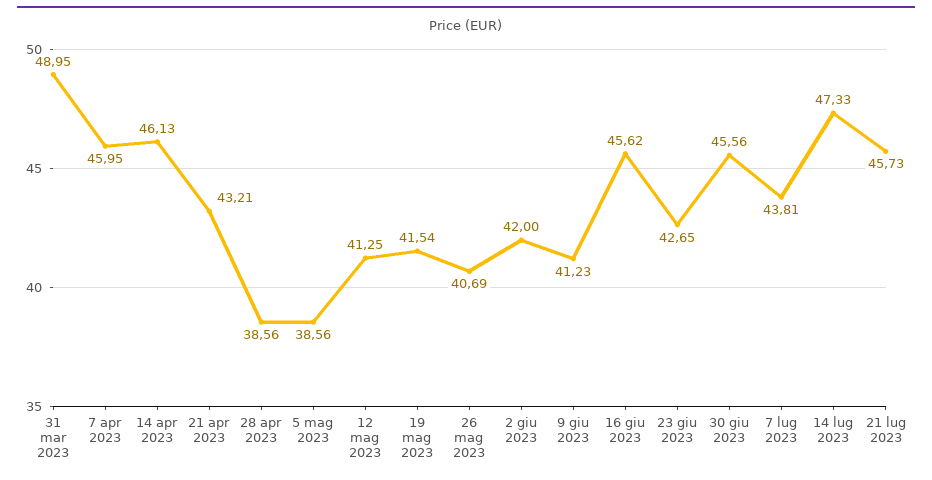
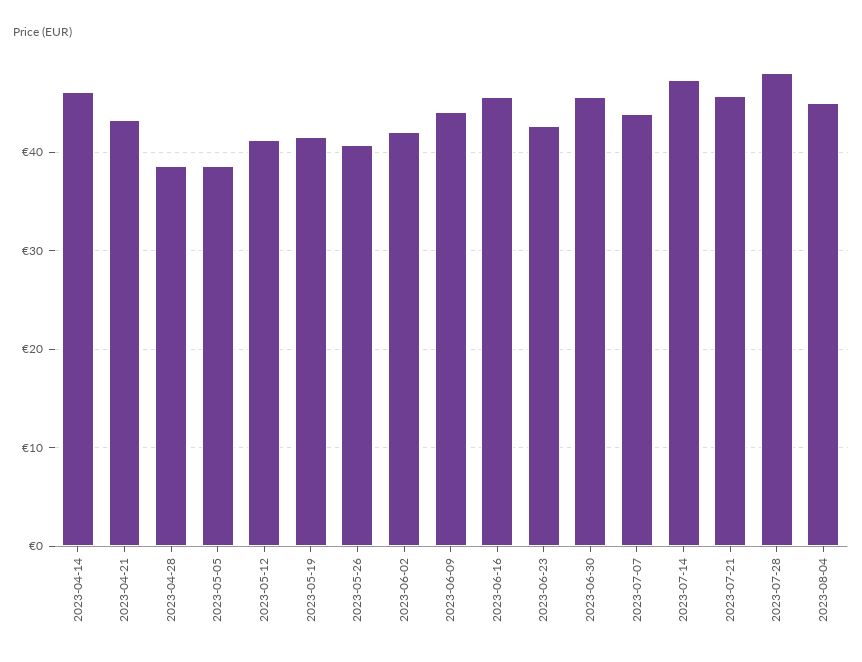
31 mar 2023: 48.95 -> none
7 apr 2023: 45.95 -> none
9 giu 2023: 41.23 -> 44
2023-07-28: none -> 48
2023-08-04: none -> 45

